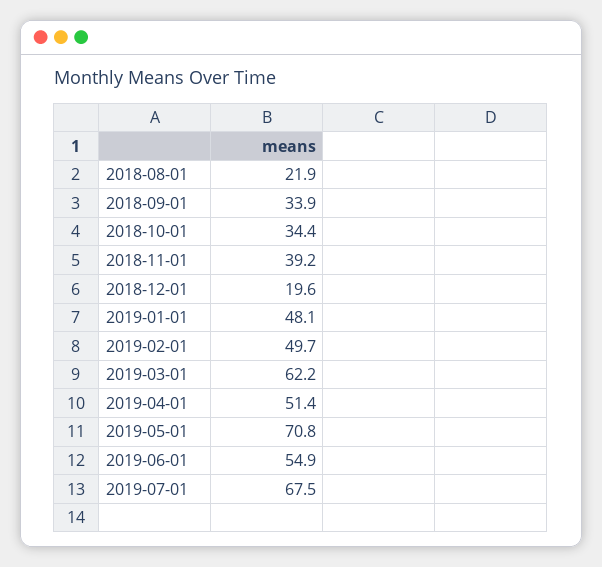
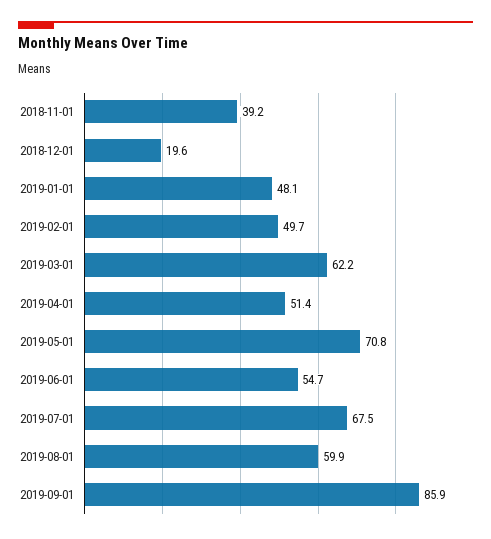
2018-08-01: 21.9 -> none
2018-09-01: 33.9 -> none
2018-10-01: 34.4 -> none
2019-06-01: 54.9 -> 54.7
2019-08-01: none -> 59.9
2019-09-01: none -> 85.9

